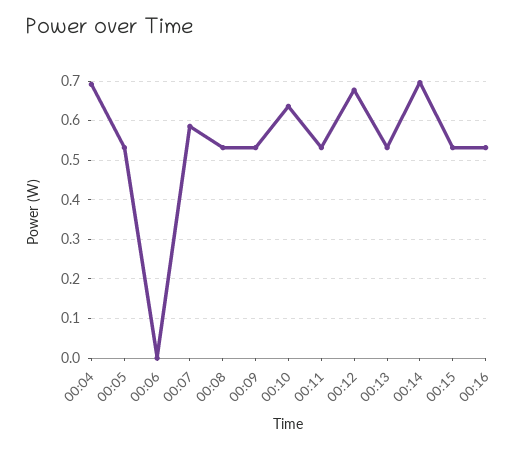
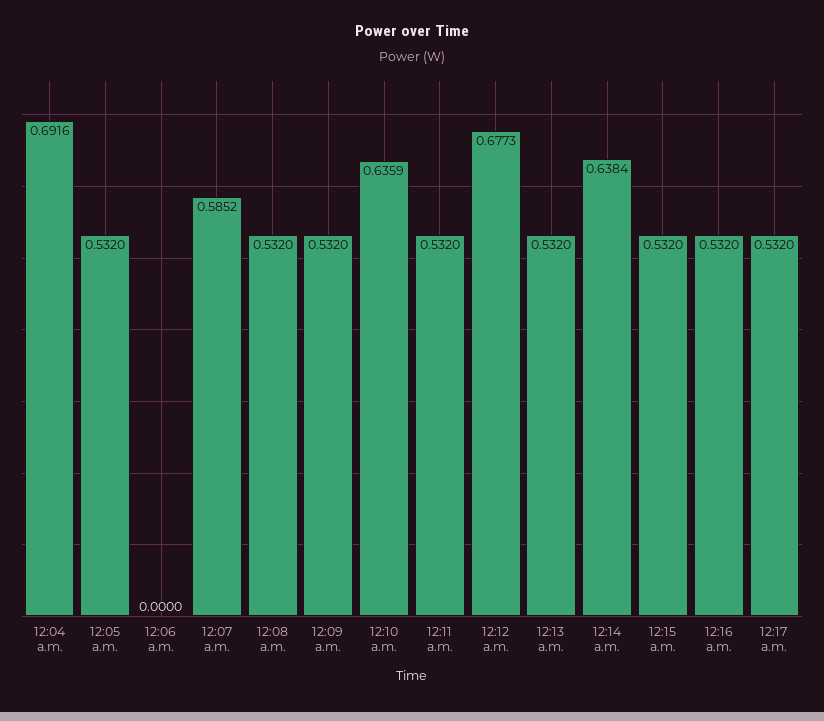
00:14: 0.7 -> 0.6384
12:17 a.m.: none -> 0.532

